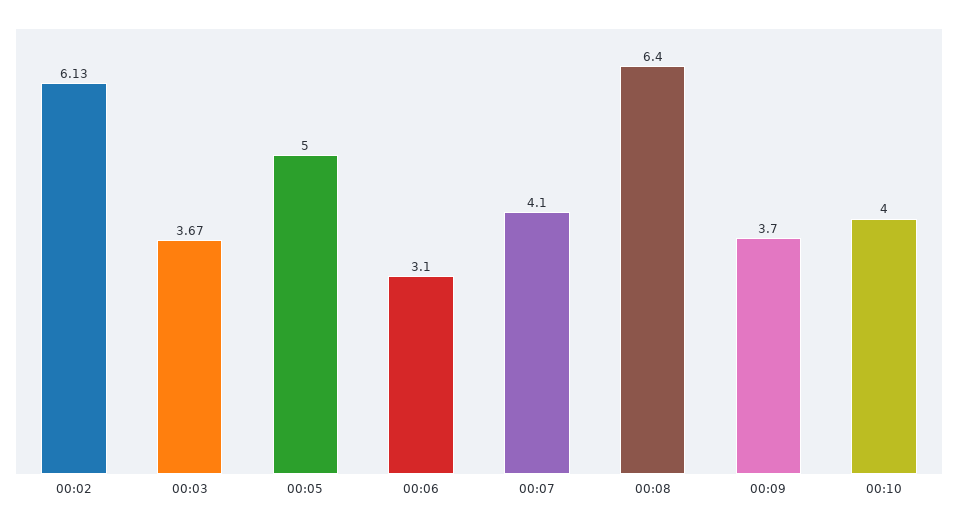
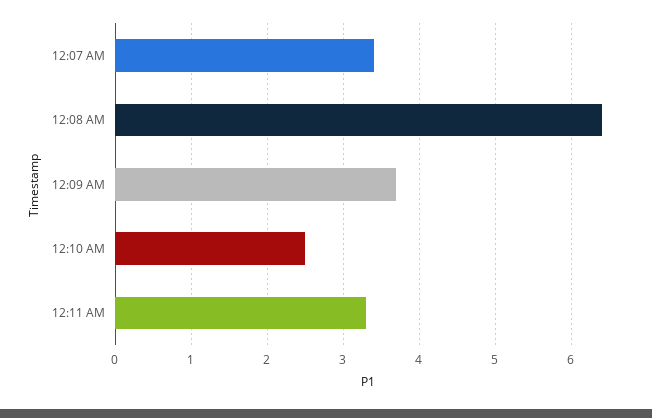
00:02: 6.13 -> none
00:03: 3.67 -> none
00:05: 5 -> none
00:06: 3.1 -> none
00:07: 4.1 -> 3.4
00:10: 4 -> 2.5
12:11 AM: none -> 3.3

